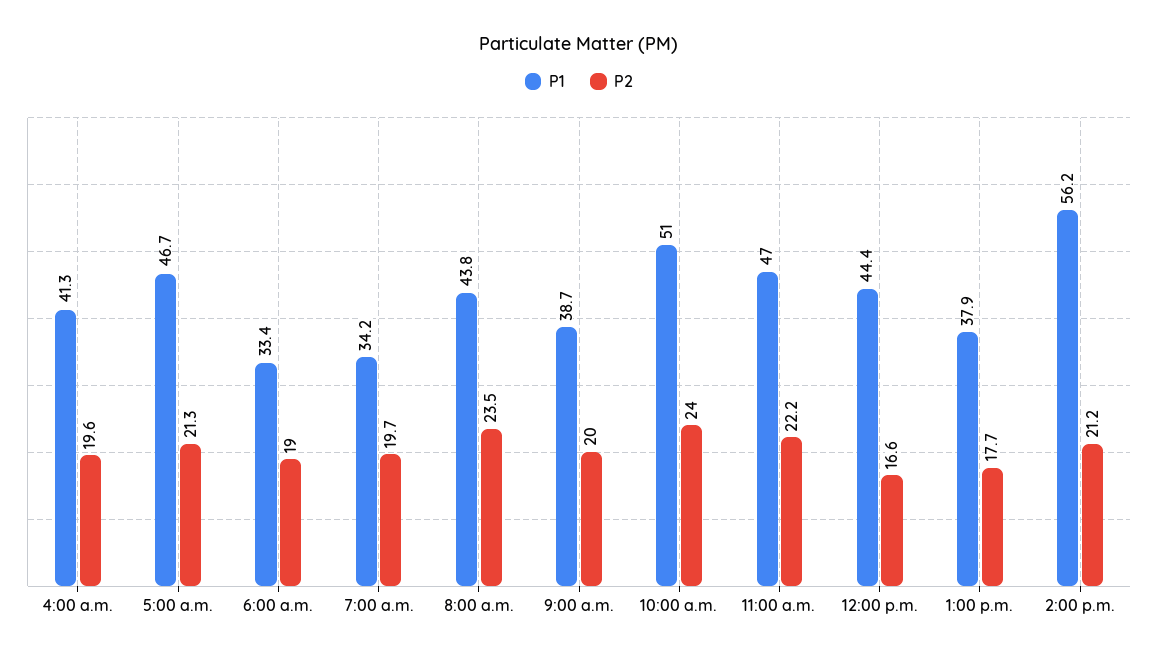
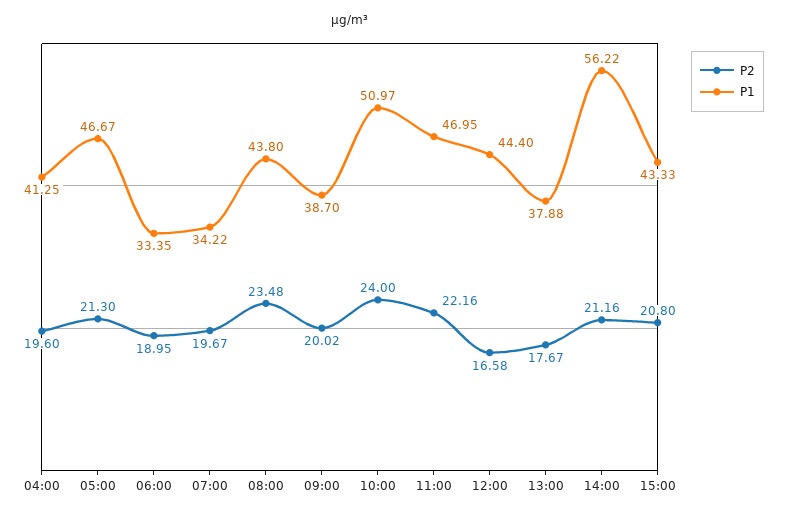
P2, 15:00: none -> 20.8
P1, 15:00: none -> 43.33

